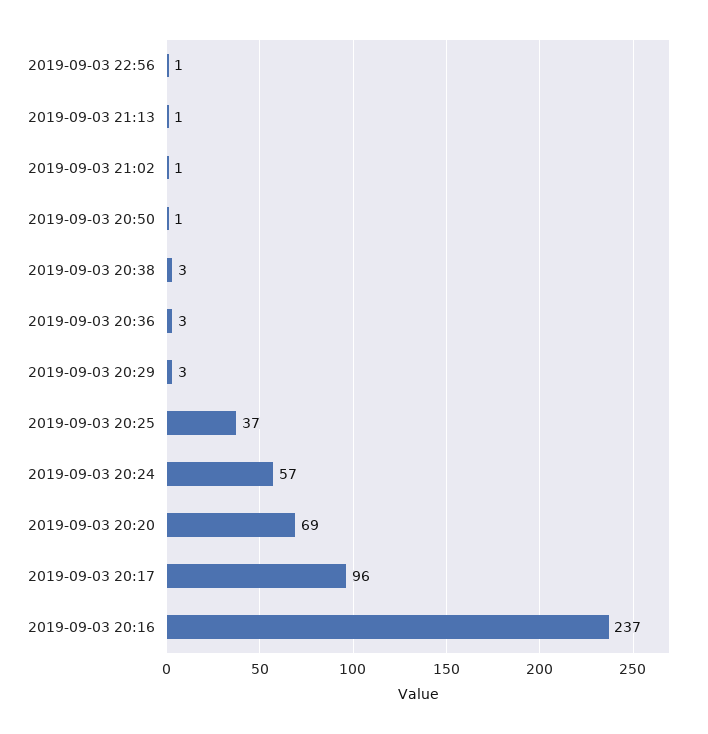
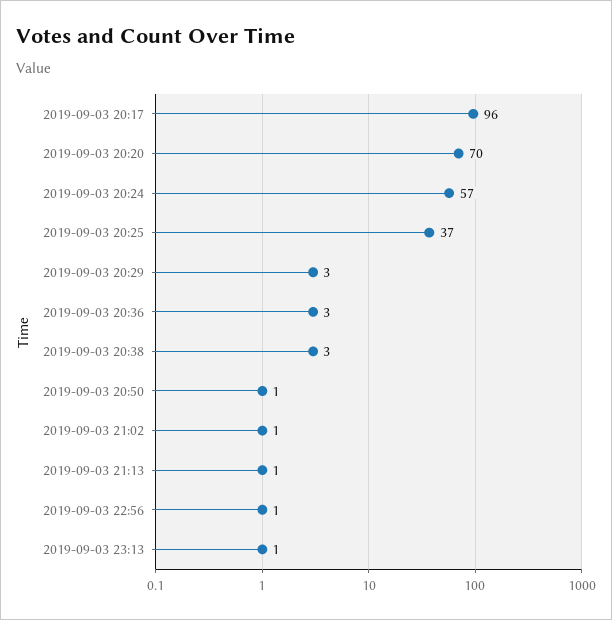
2019-09-03 20:20: 69 -> 70
2019-09-03 20:16: 237 -> none
2019-09-03 23:13: none -> 1

